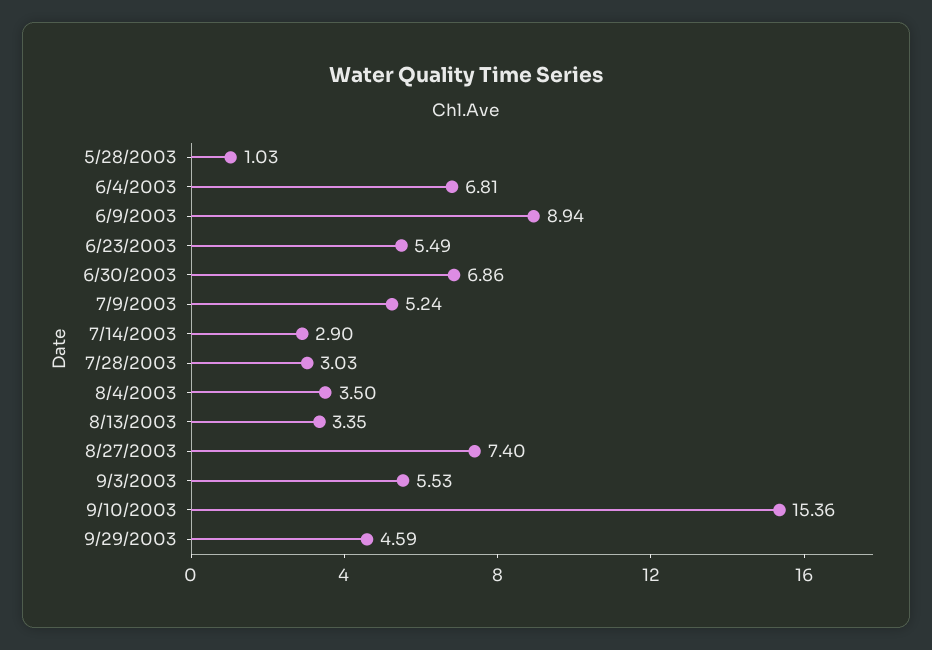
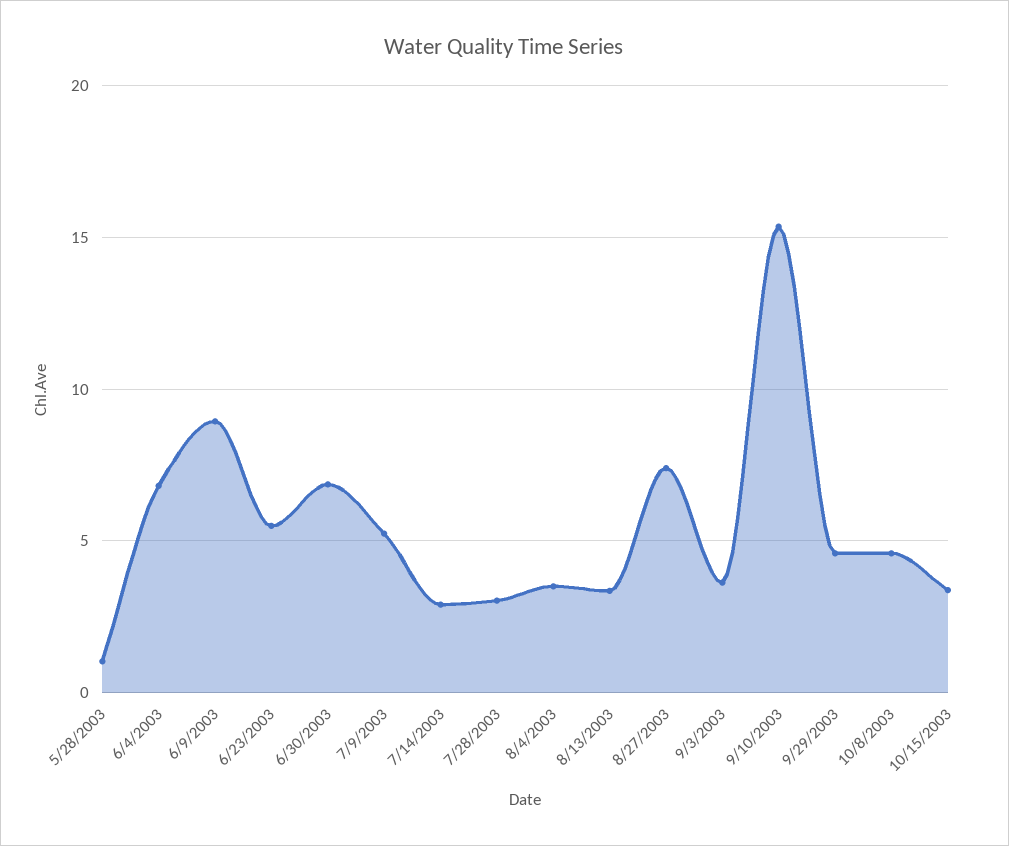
9/3/2003: 5.53 -> 3.5
10/8/2003: none -> 4.5
10/15/2003: none -> 3.5

